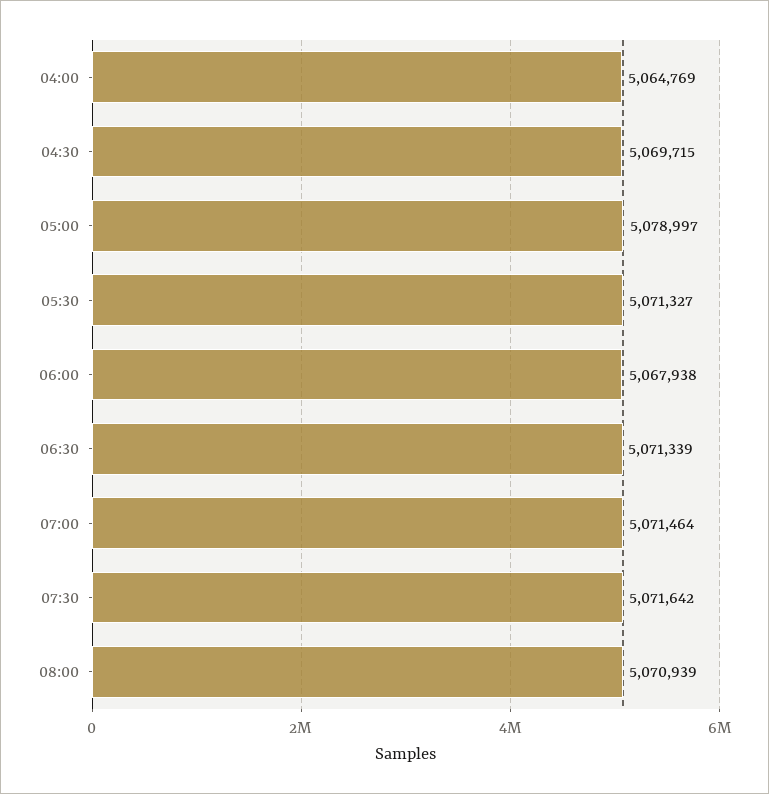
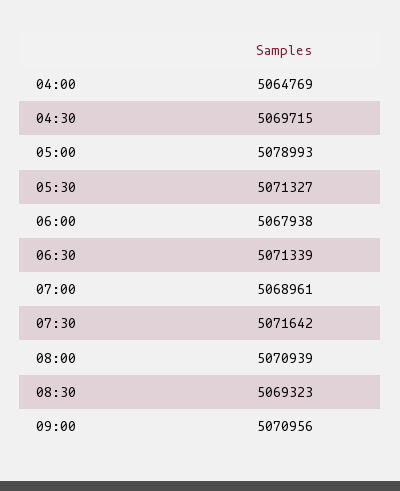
05:00: 5078997 -> 5078993
07:00: 5071464 -> 5068961
08:30: none -> 5069323
09:00: none -> 5070956

